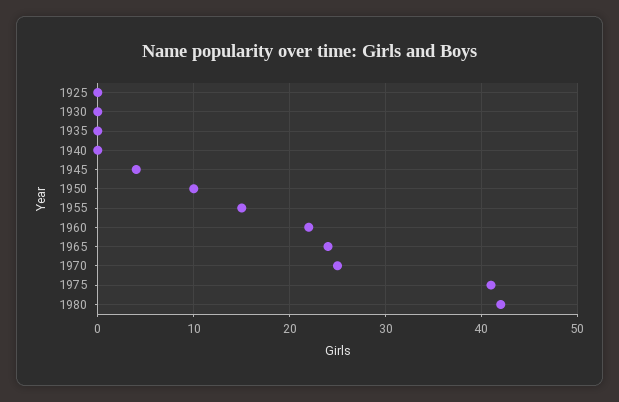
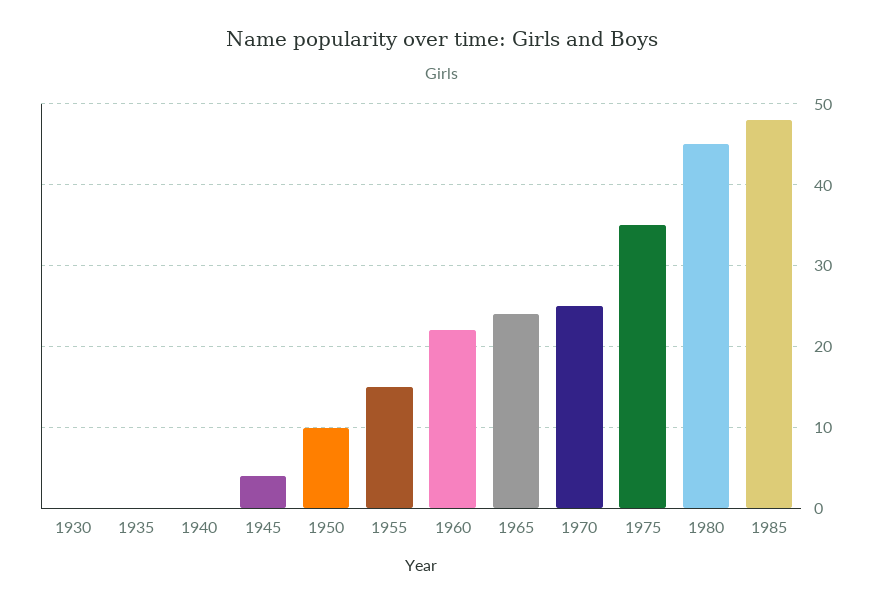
1925: 0 -> none
1975: 41 -> 35
1980: 42 -> 45
1985: none -> 48

